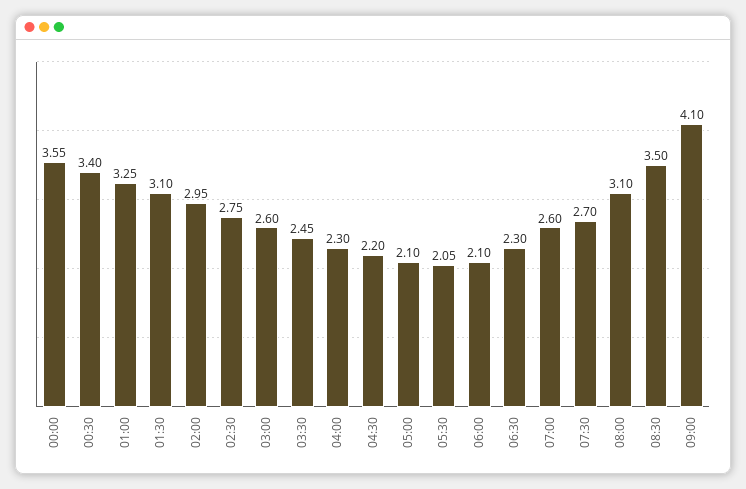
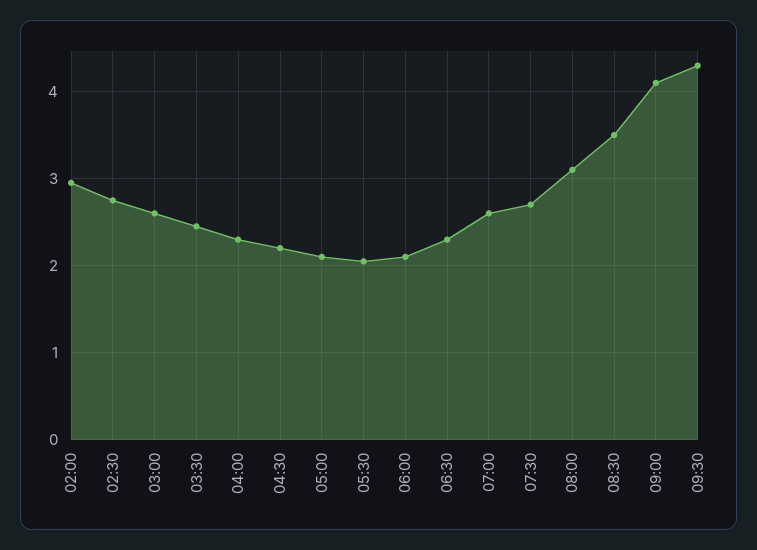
00:00: 3.55 -> none
00:30: 3.4 -> none
01:00: 3.25 -> none
01:30: 3.1 -> none
09:30: none -> 4.3

